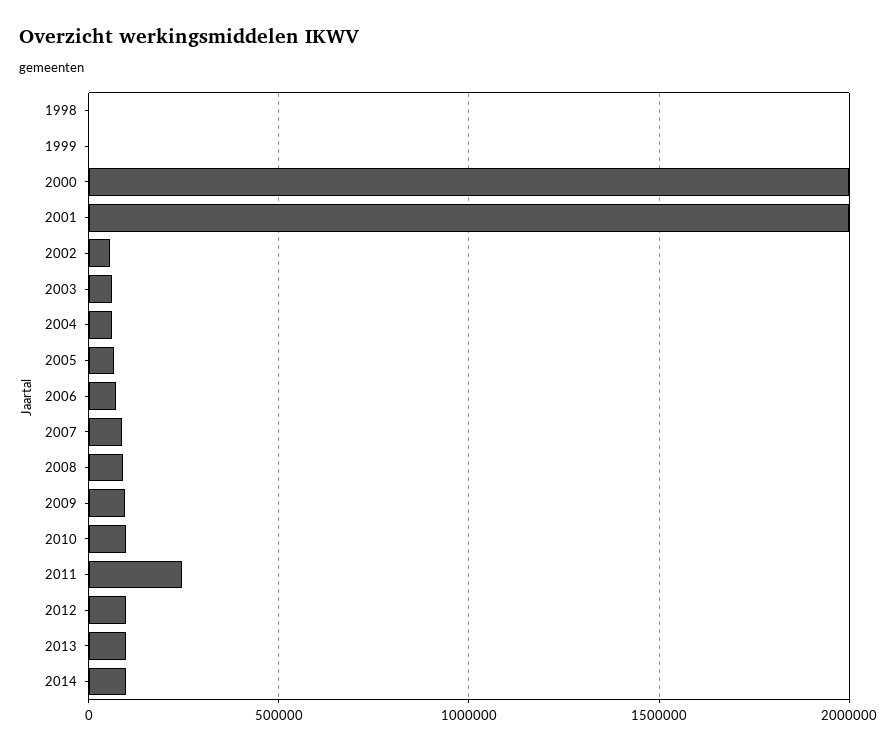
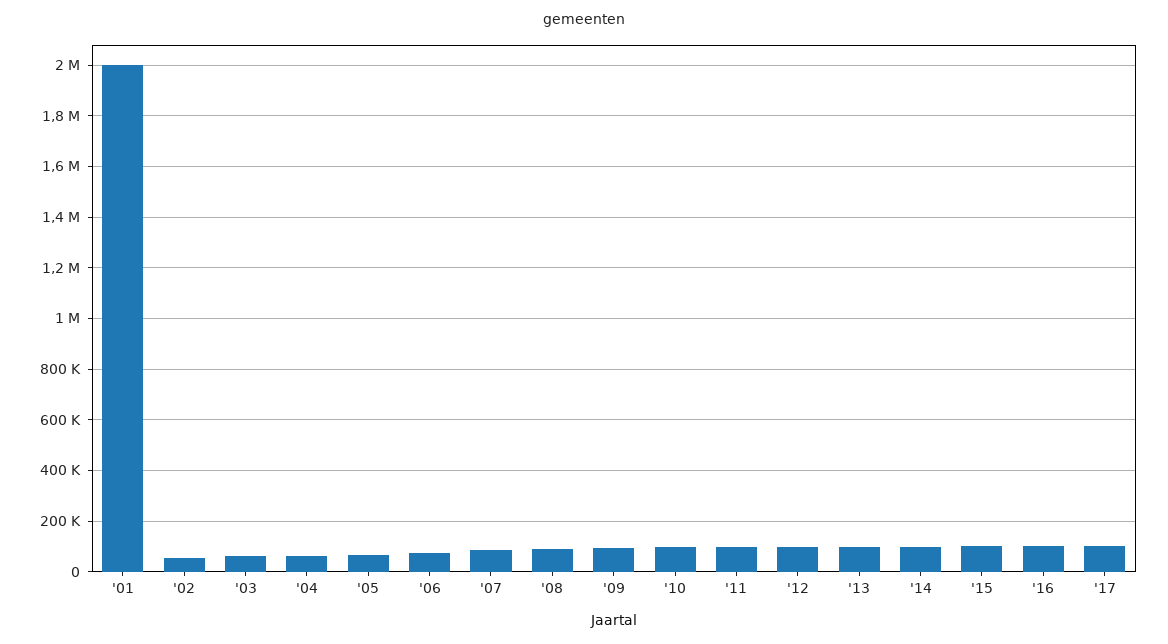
1998: 0 -> none
1999: 0 -> none
2000: 2000000 -> none
2011: 250000 -> 100000
'15: none -> 100000
'16: none -> 100000
'17: none -> 100000

